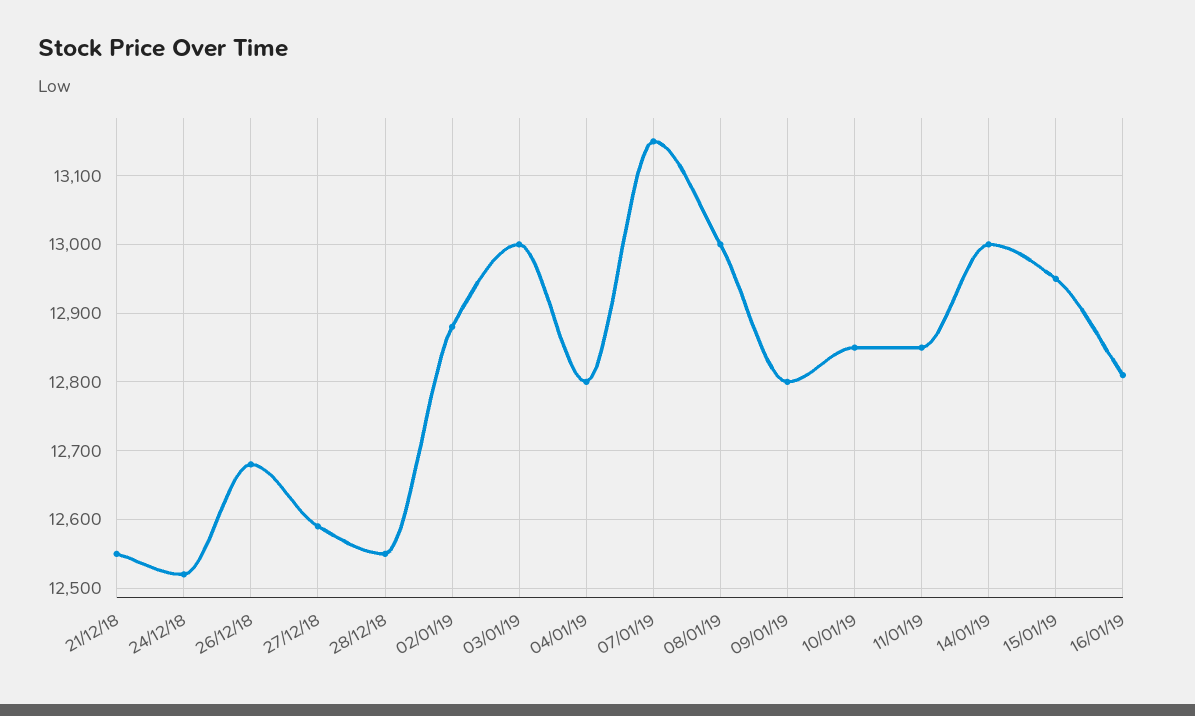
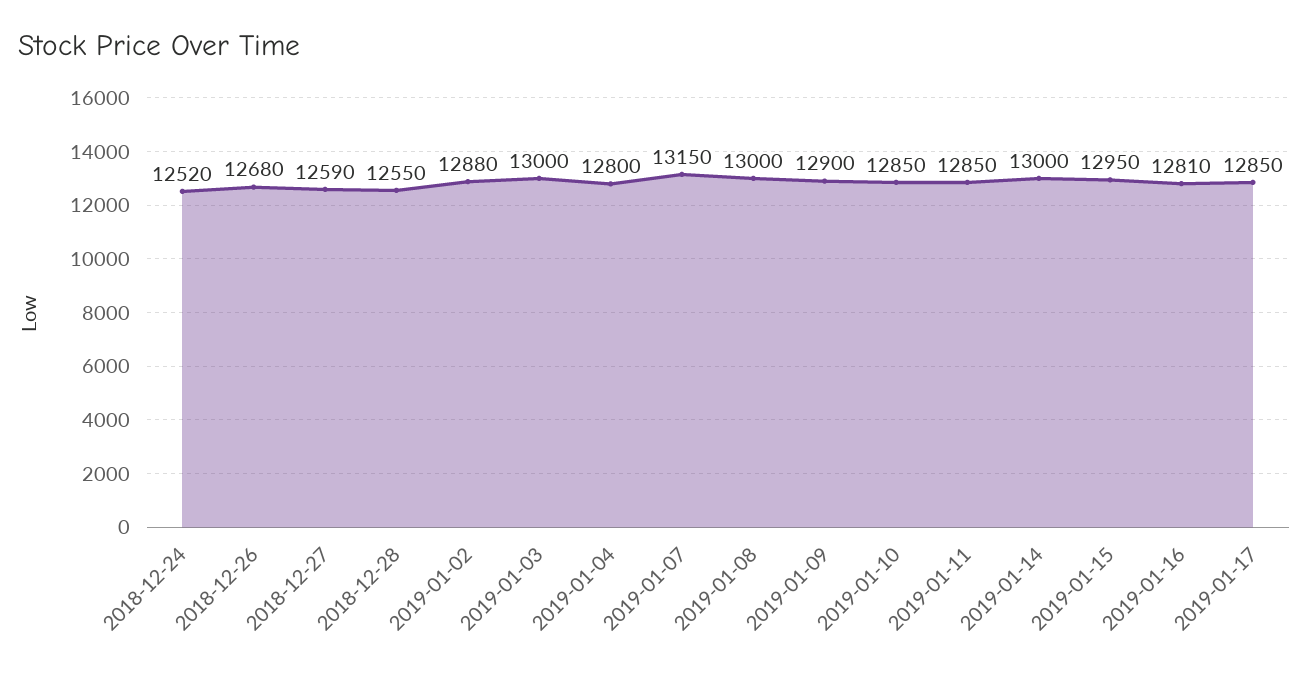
21/12/18: 12550 -> none
09/01/19: 12800 -> 12900
2019-01-17: none -> 12850

